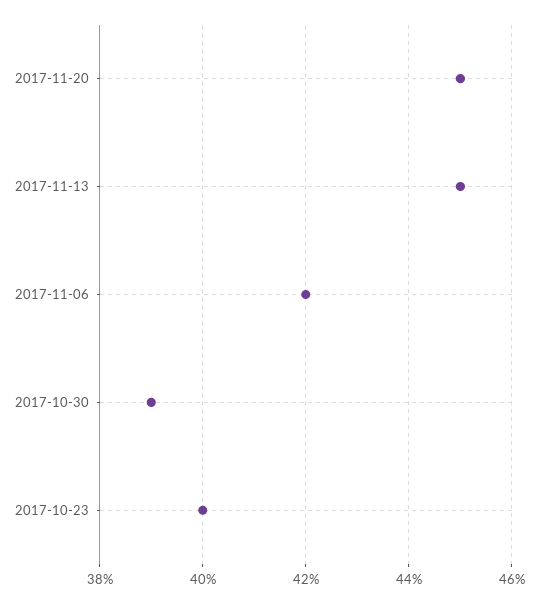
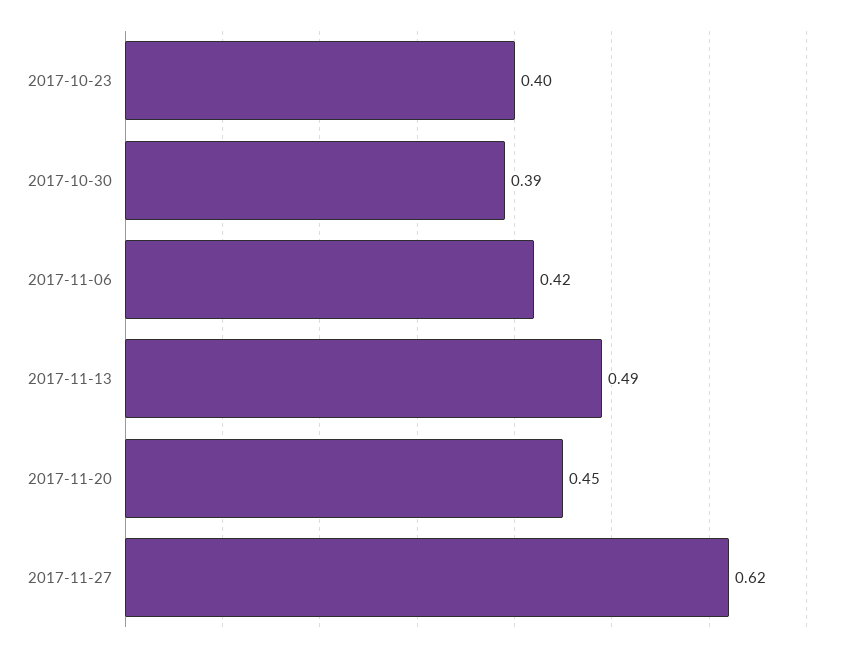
2017-11-13: 0.45 -> 0.49
2017-11-27: none -> 0.62

